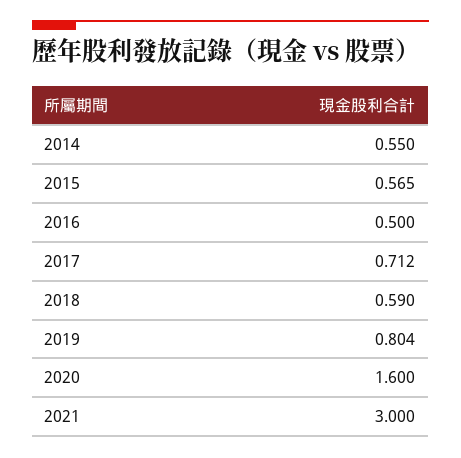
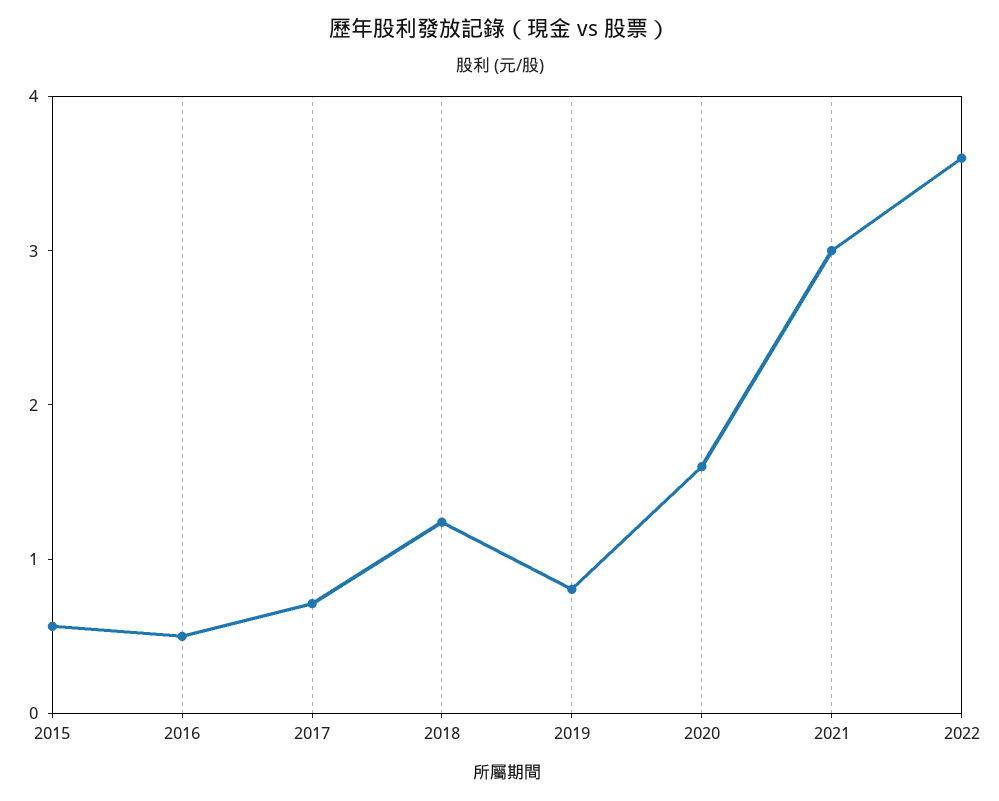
2014: 0.55 -> none
2018: 0.59 -> 1.2
2022: none -> 3.6

